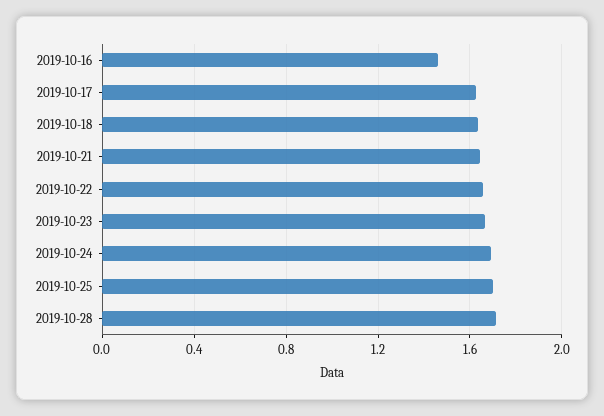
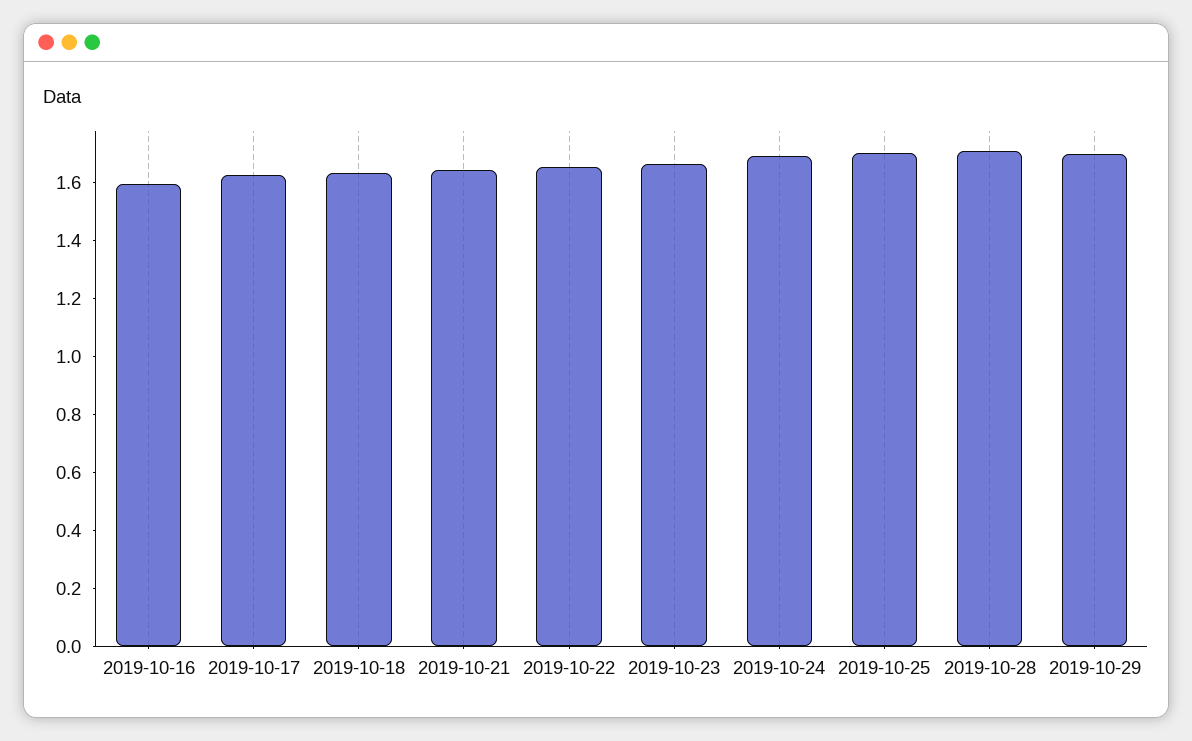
2019-10-16: 1.45 -> 1.6
2019-10-29: none -> 1.7

